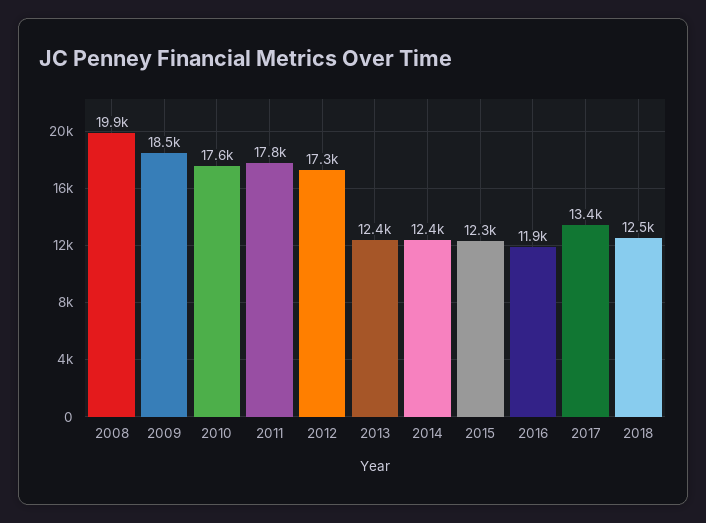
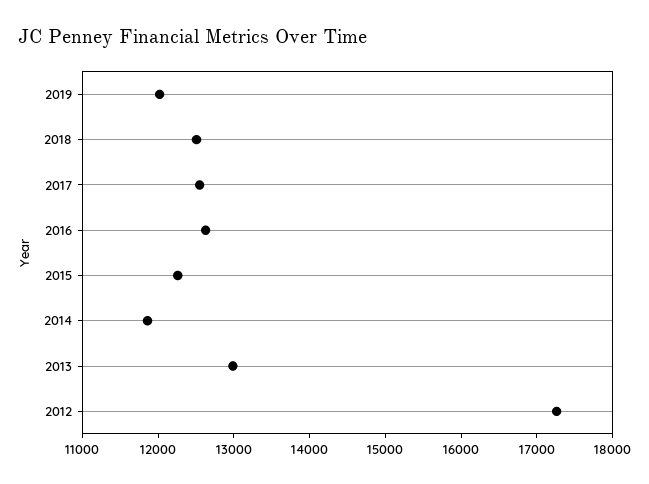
2008: 19900 -> none
2009: 18500 -> none
2010: 17600 -> none
2011: 17800 -> none
2013: 12400 -> 13000
2014: 12400 -> 11800
2016: 11900 -> 12600
2017: 13400 -> 12600
2019: none -> 12000

